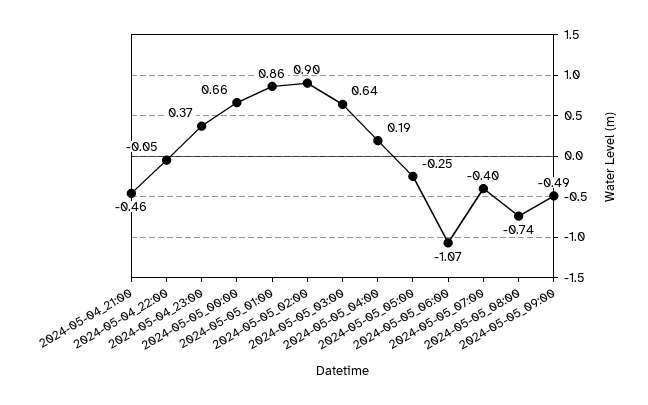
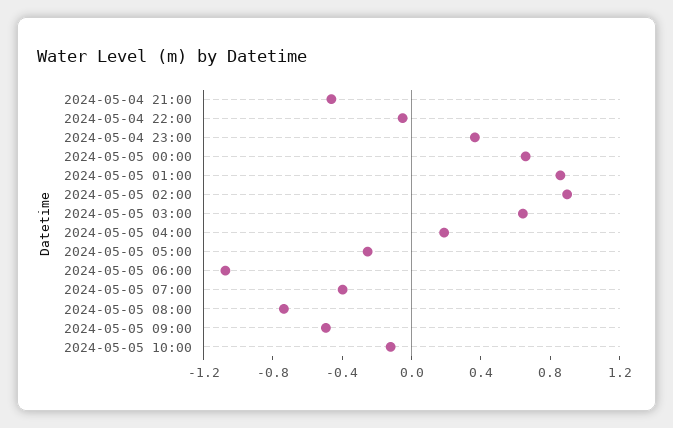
2024-05-05 10:00: none -> -0.1

